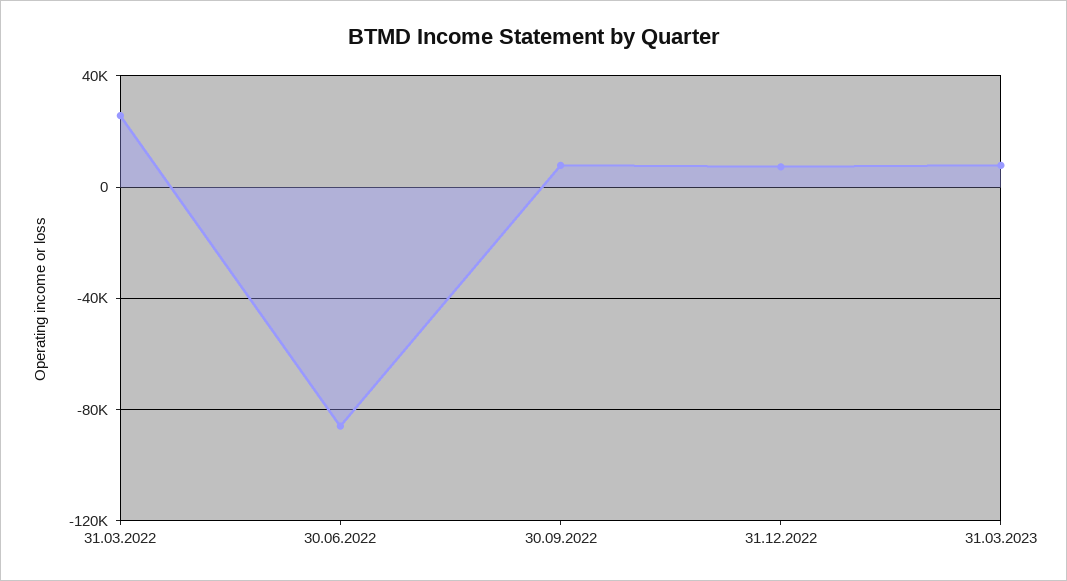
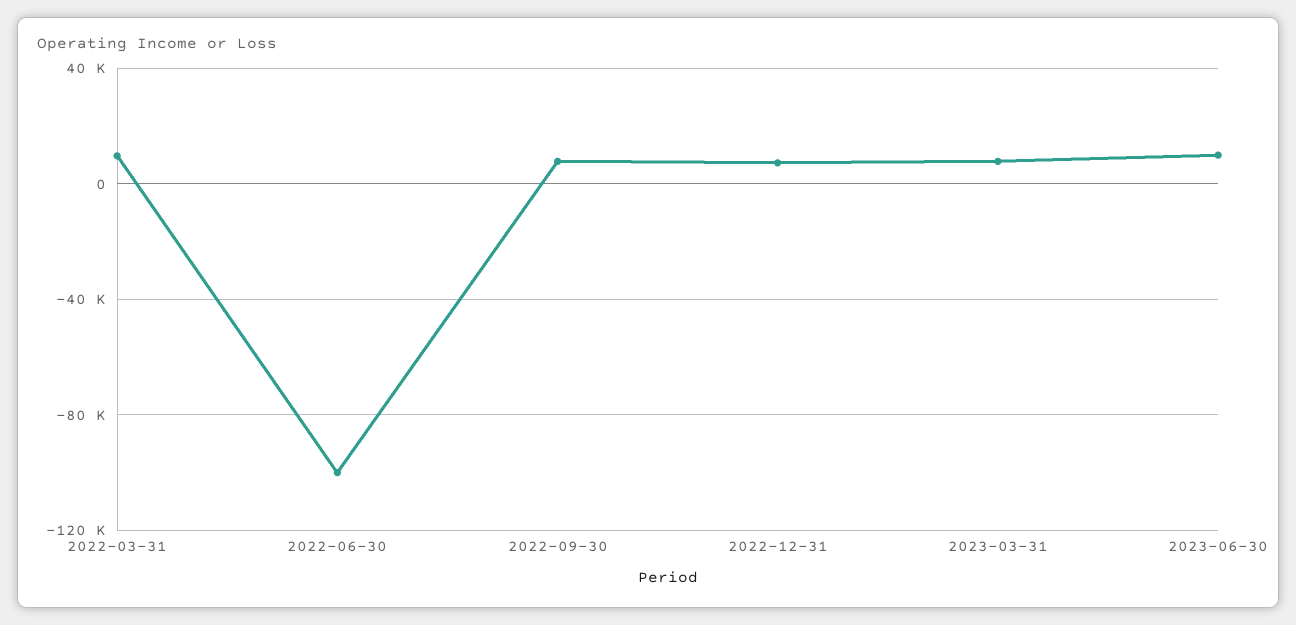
31.03.2022: 25000 -> 10000
30.06.2022: -85000 -> -100000
2023-06-30: none -> 10000

